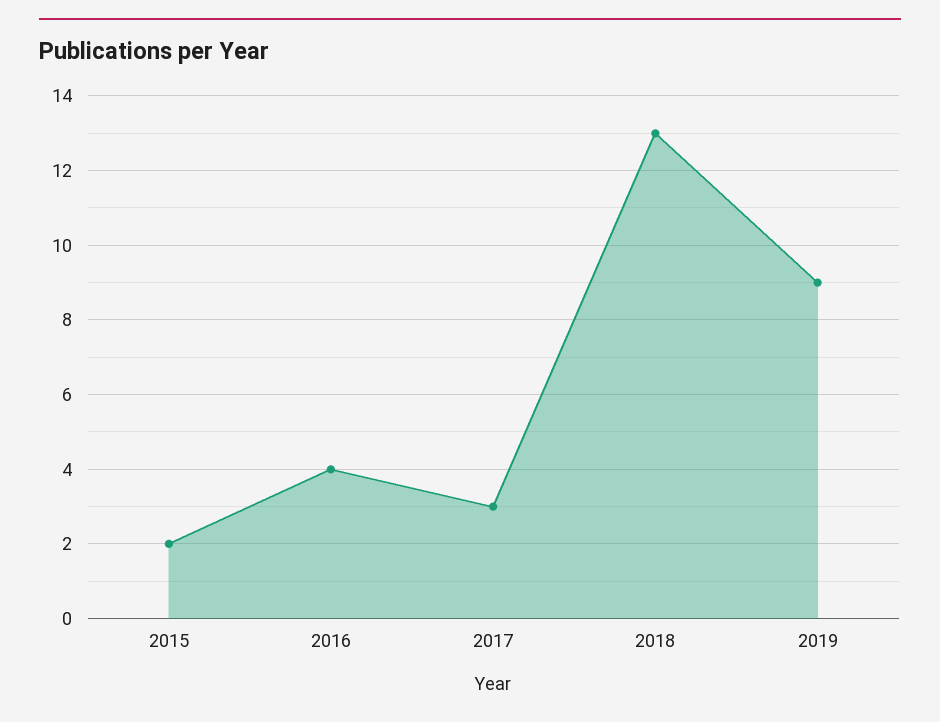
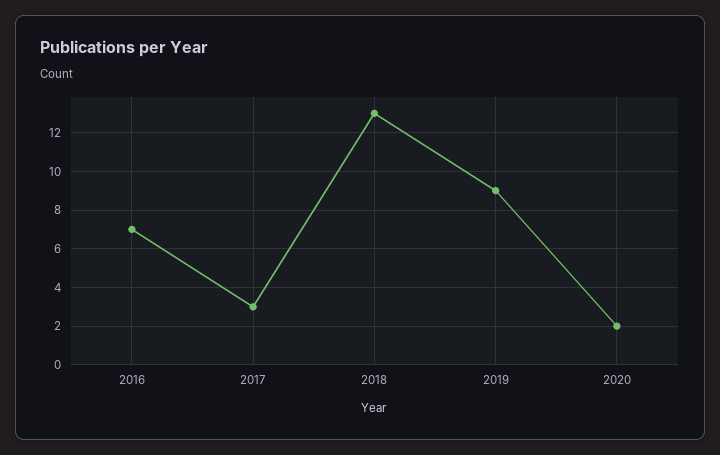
2015: 2 -> none
2016: 4 -> 7
2020: none -> 2

